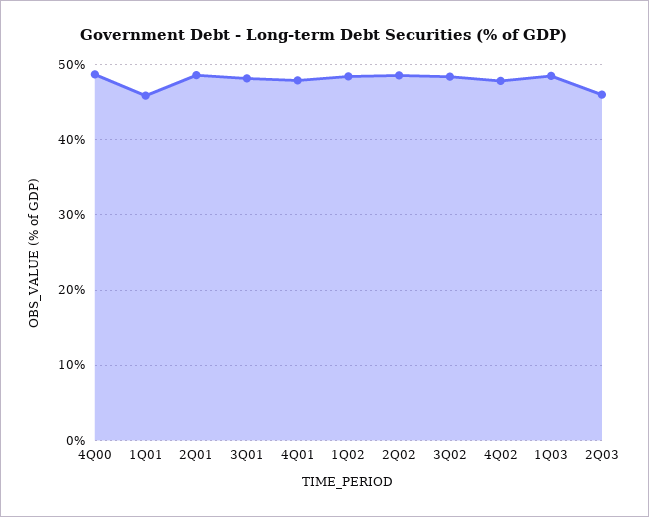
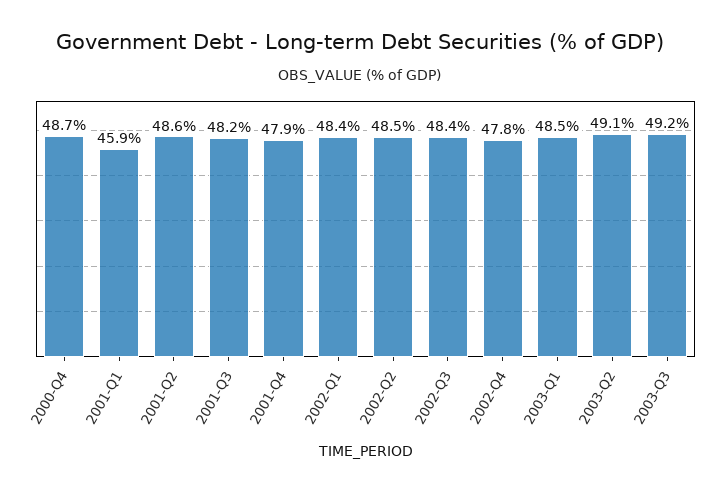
2Q03: 46 -> 49.1
2003-Q3: none -> 49.2

